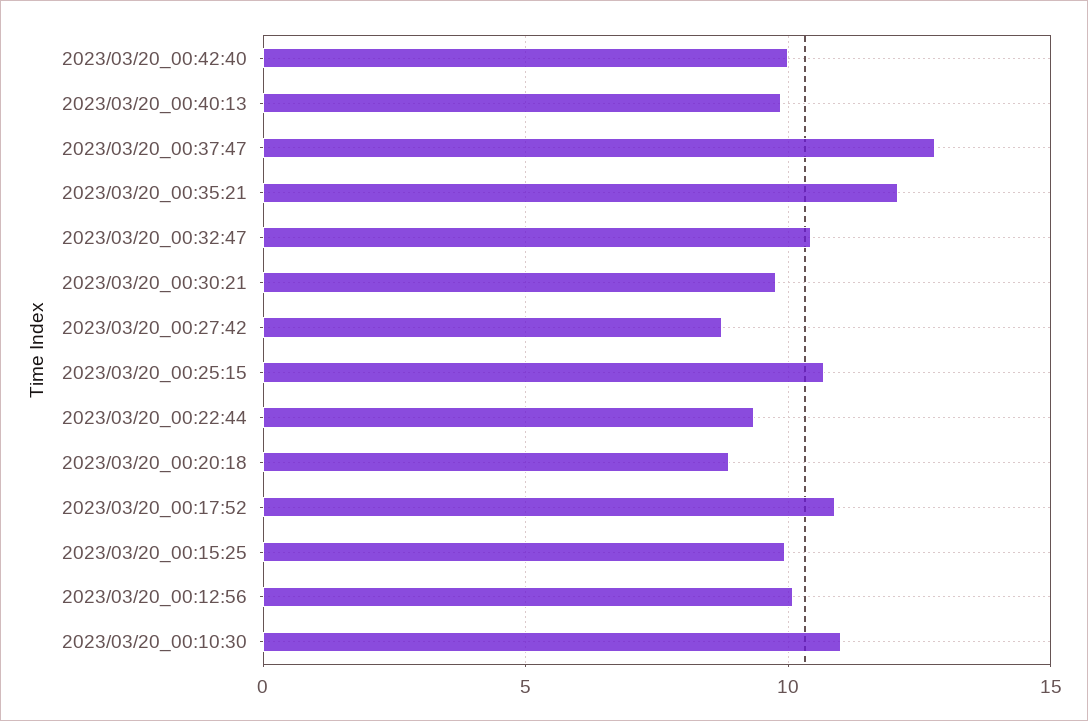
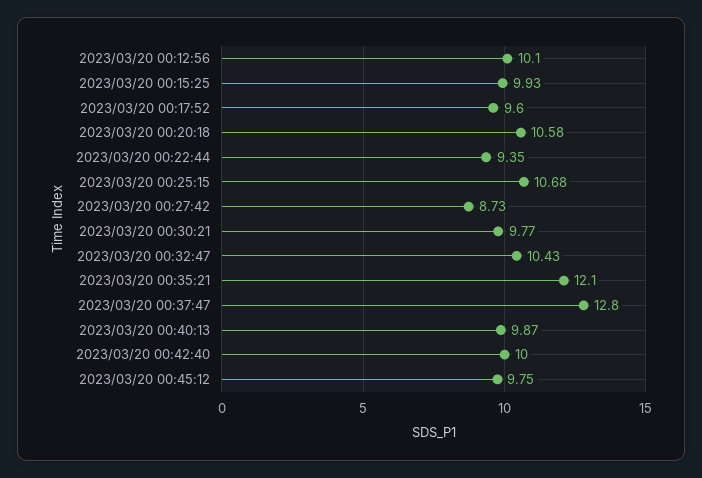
2023/03/20_00:20:18: 9 -> 10.58
2023/03/20_00:17:52: 11 -> 9.6
2023/03/20_00:10:30: 11 -> none
2023/03/20 00:45:12: none -> 9.75

